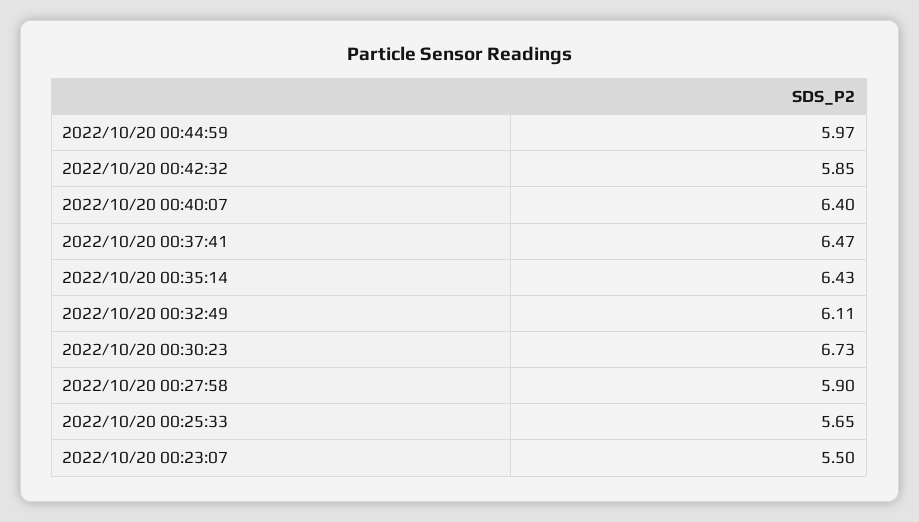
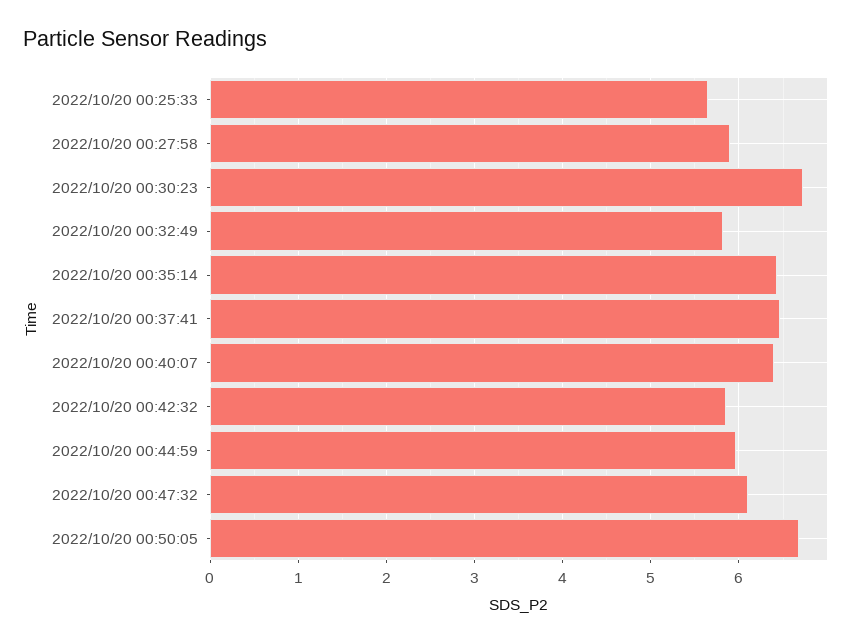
2022/10/20 00:32:49: 6.11 -> 5.8
2022/10/20 00:23:07: 5.5 -> none
2022/10/20 00:47:32: none -> 6.1
2022/10/20 00:50:05: none -> 6.7

